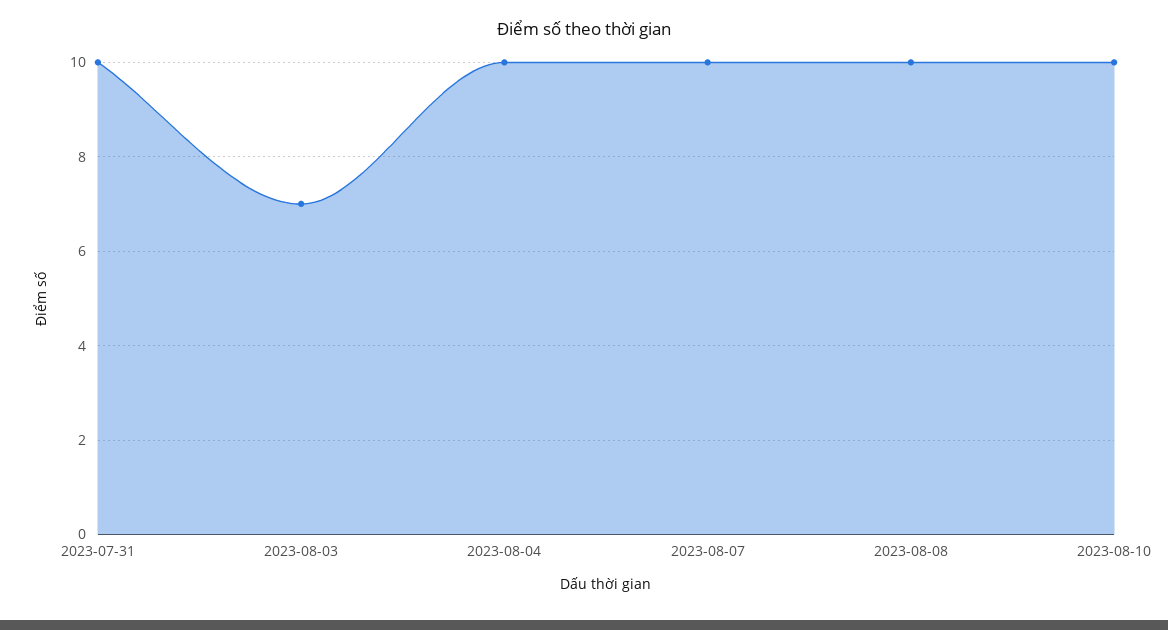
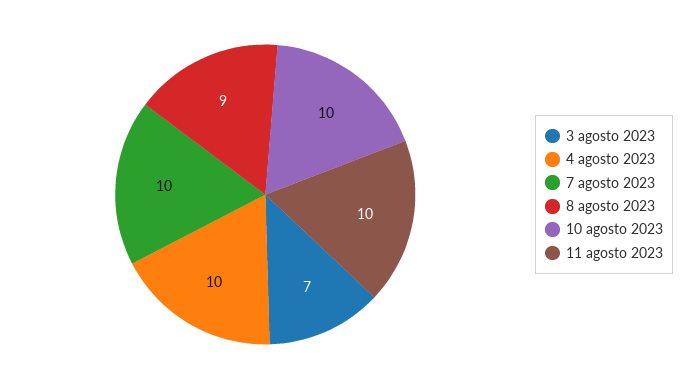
2023-07-31: 10 -> none
2023-08-08: 10 -> 9
11 agosto 2023: none -> 10

